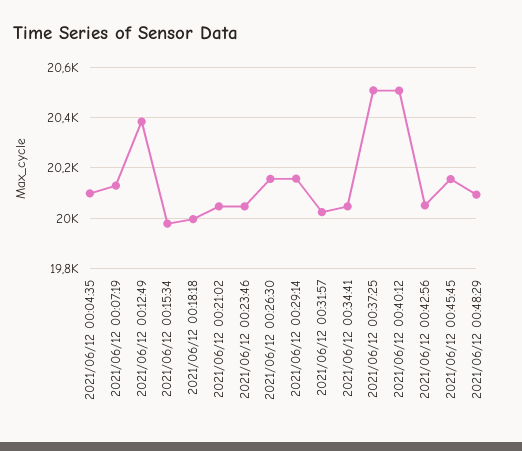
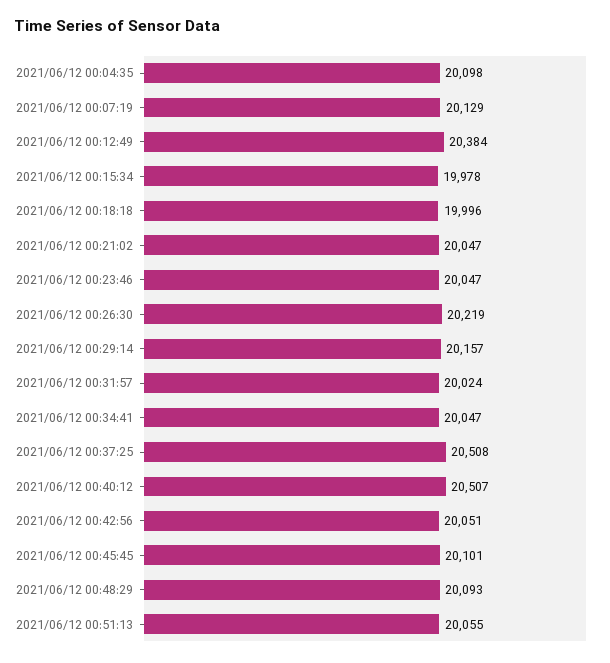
2021/06/12 00:26:30: 20150 -> 20219
2021/06/12 00:45:45: 20150 -> 20101
2021/06/12 00:51:13: none -> 20055

